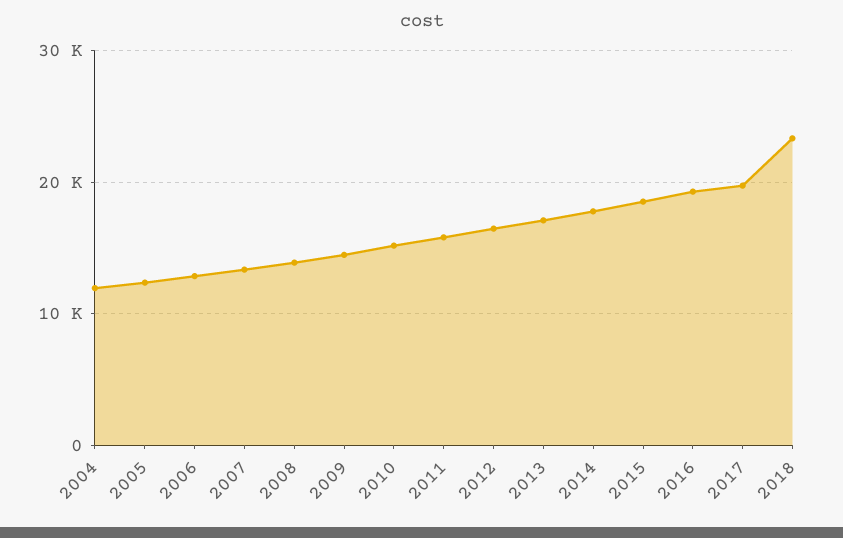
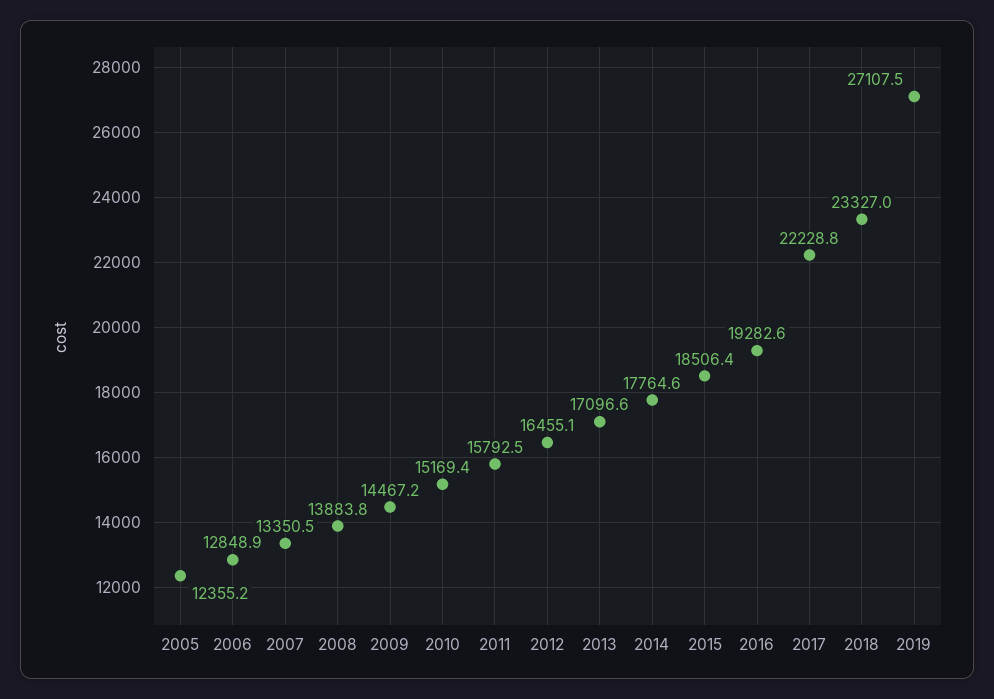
2004: 12000 -> none
2017: 20000 -> 22228.8
2019: none -> 27107.5

